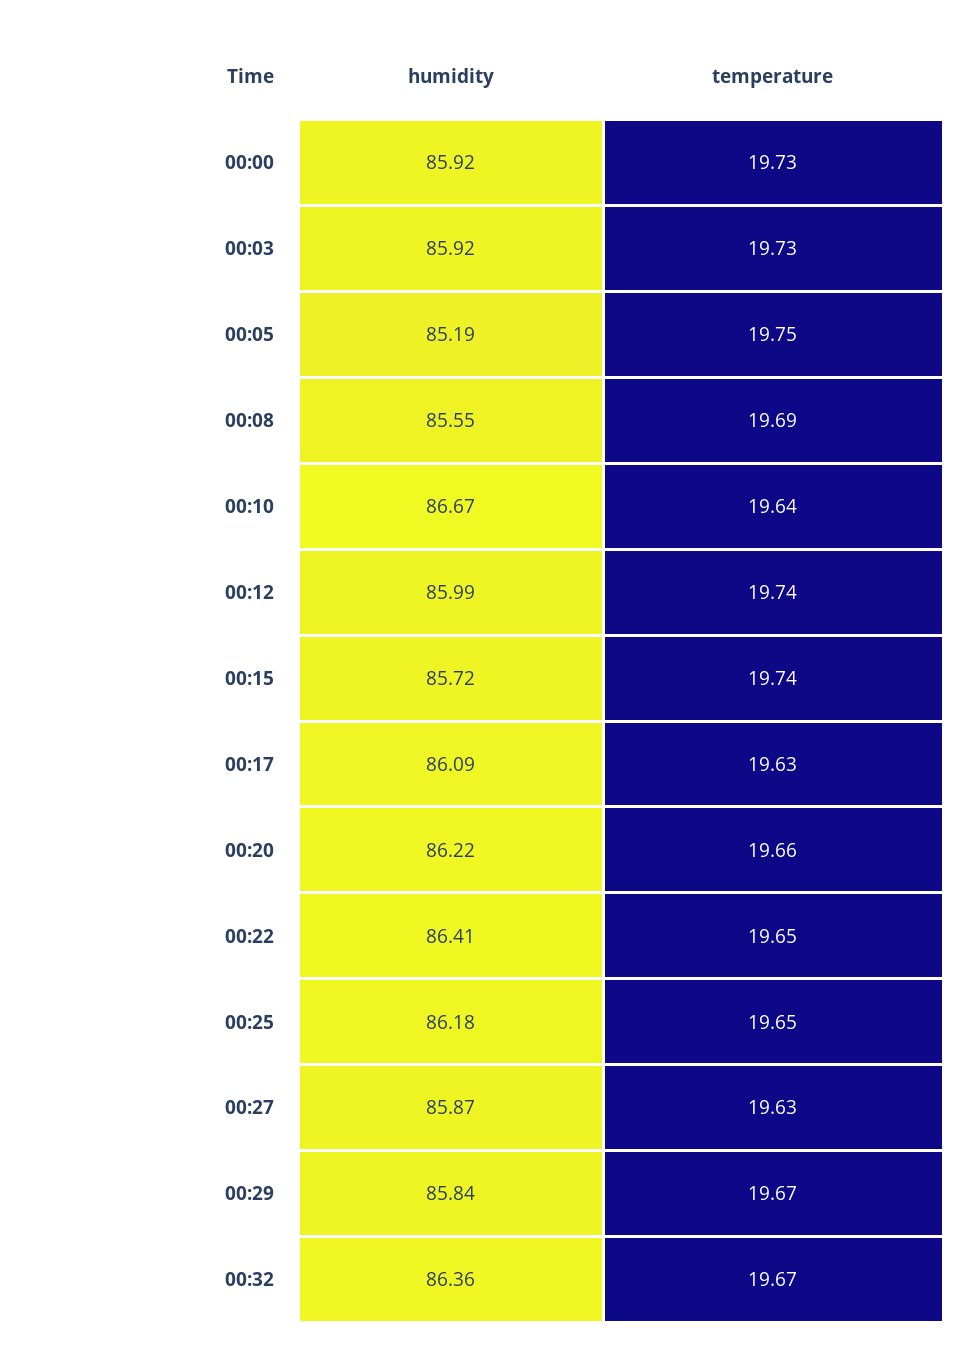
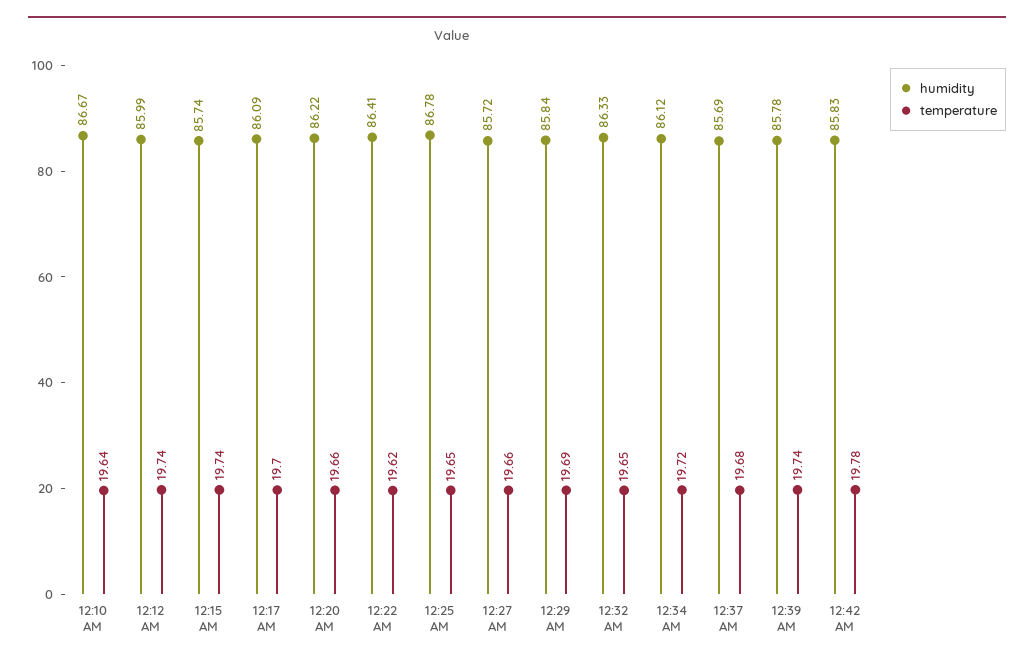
humidity, 00:00: 85.92 -> none
temperature, 00:00: 19.73 -> none
humidity, 00:03: 85.92 -> none
temperature, 00:03: 19.73 -> none
humidity, 00:05: 85.19 -> none
temperature, 00:05: 19.75 -> none
humidity, 00:08: 85.55 -> none
temperature, 00:08: 19.69 -> none
humidity, 00:15: 85.72 -> 85.74
temperature, 00:17: 19.63 -> 19.7
temperature, 00:22: 19.65 -> 19.62
humidity, 00:25: 86.18 -> 86.78
humidity, 00:27: 85.87 -> 85.72
temperature, 00:27: 19.63 -> 19.66
temperature, 00:29: 19.67 -> 19.69
humidity, 00:32: 86.36 -> 86.33
temperature, 00:32: 19.67 -> 19.65
humidity, 12:34 AM: none -> 86.12
temperature, 12:34 AM: none -> 19.72
humidity, 12:37 AM: none -> 85.69
temperature, 12:37 AM: none -> 19.68
humidity, 12:39 AM: none -> 85.78
temperature, 12:39 AM: none -> 19.74
humidity, 12:42 AM: none -> 85.83
temperature, 12:42 AM: none -> 19.78

